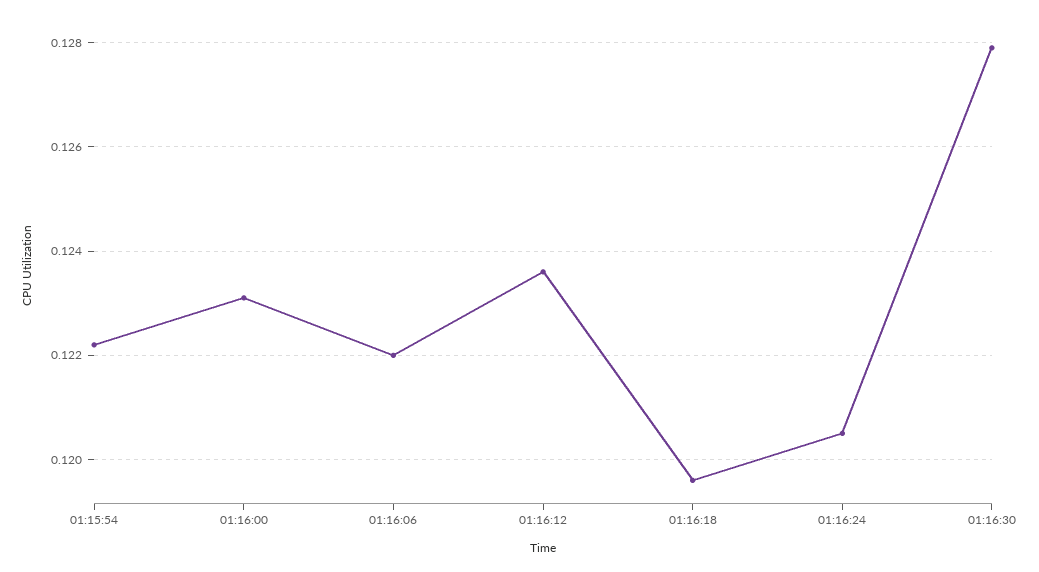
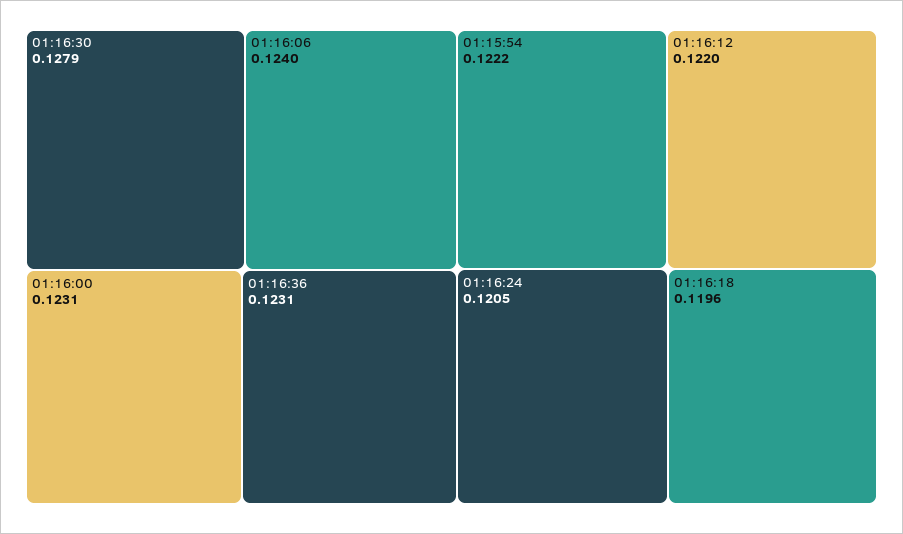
01:16:06: 0.122 -> 0.124
01:16:12: 0.1235 -> 0.122
01:16:36: none -> 0.1231

